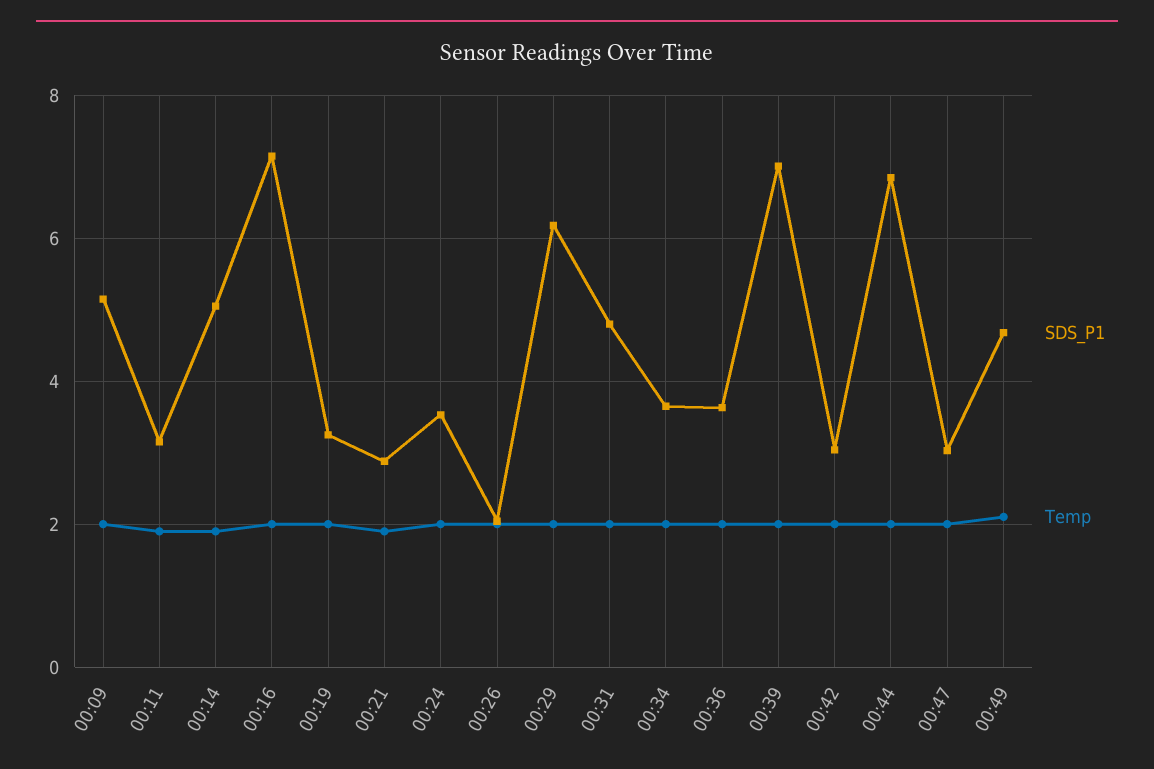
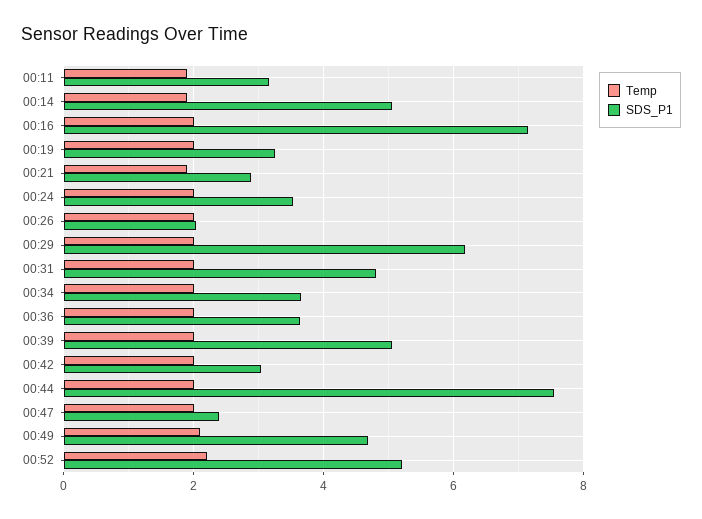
SDS_P1, 00:09: 5.2 -> none
Temp, 00:09: 2 -> none
SDS_P1, 00:39: 7 -> 5
SDS_P1, 00:44: 6.8 -> 7.6
SDS_P1, 00:47: 3 -> 2.4
Temp, 00:52: none -> 2.2
SDS_P1, 00:52: none -> 5.2

